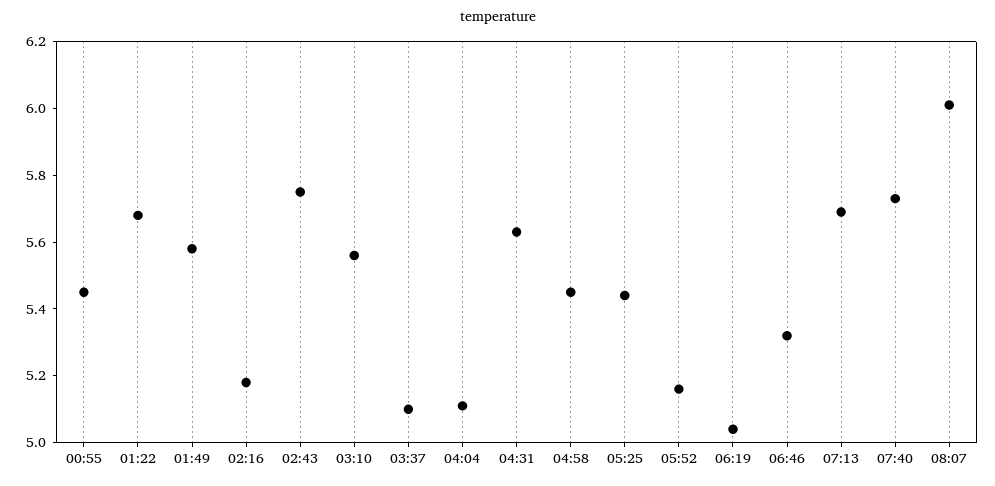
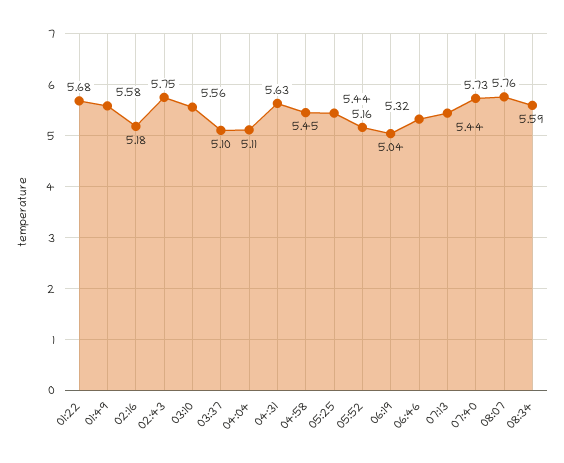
00:55: 5.45 -> none
07:13: 5.7 -> 5.44
08:07: 6 -> 5.76
08:34: none -> 5.59

